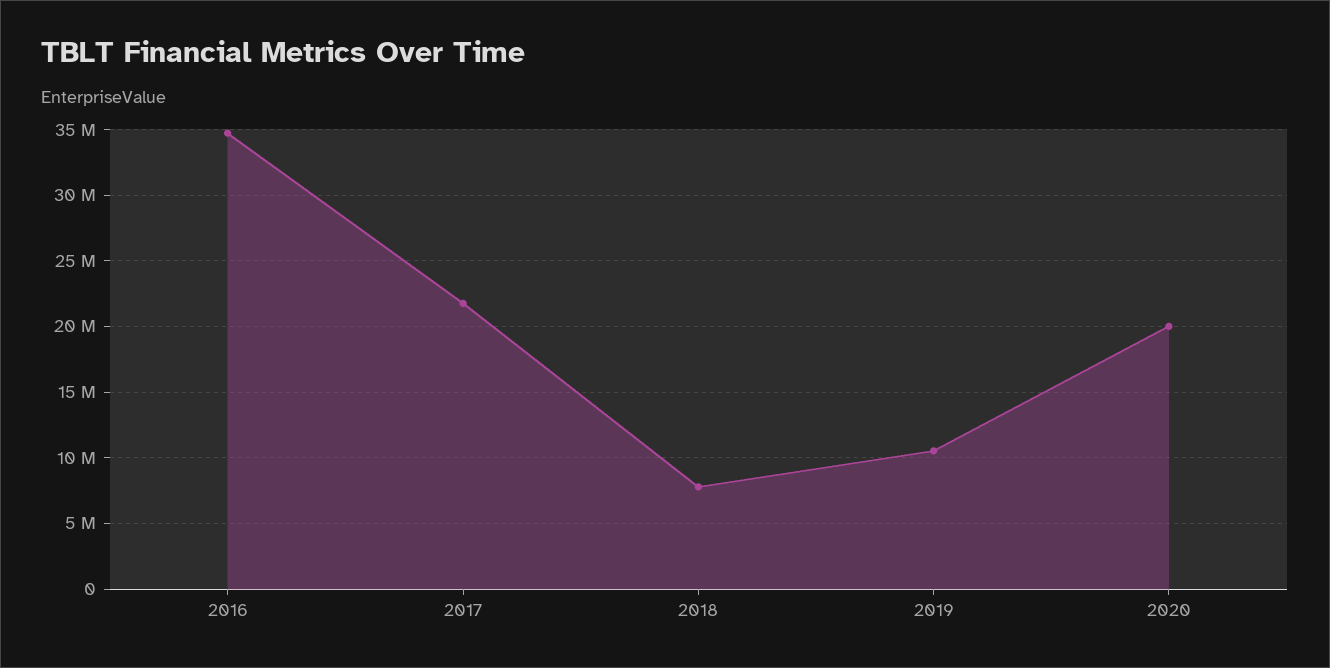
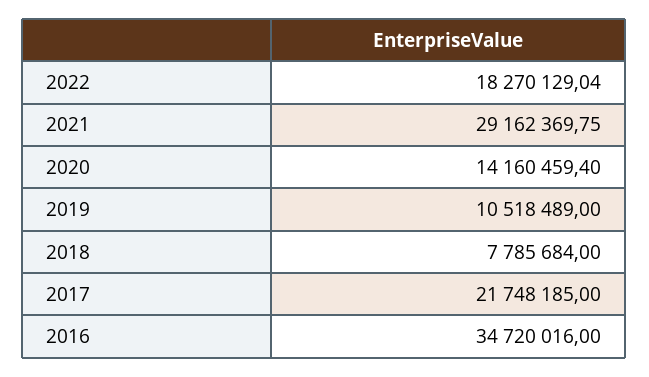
2020: 20000000 -> 14160459.4
2022: none -> 18270129.04
2021: none -> 29162369.75

